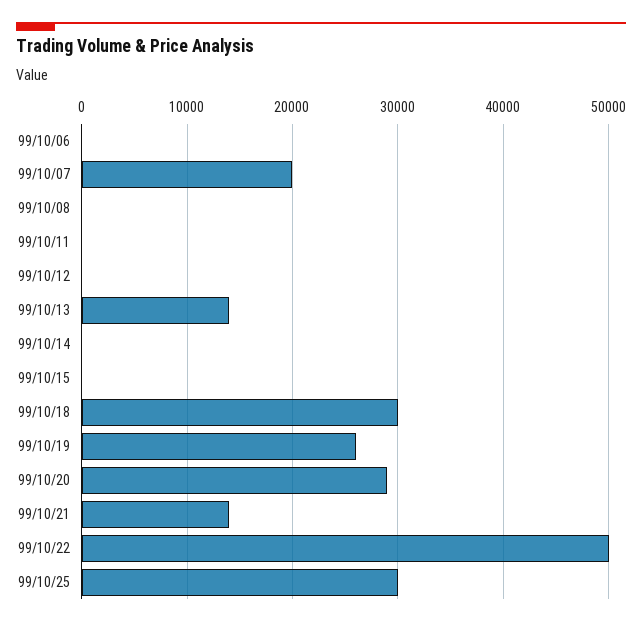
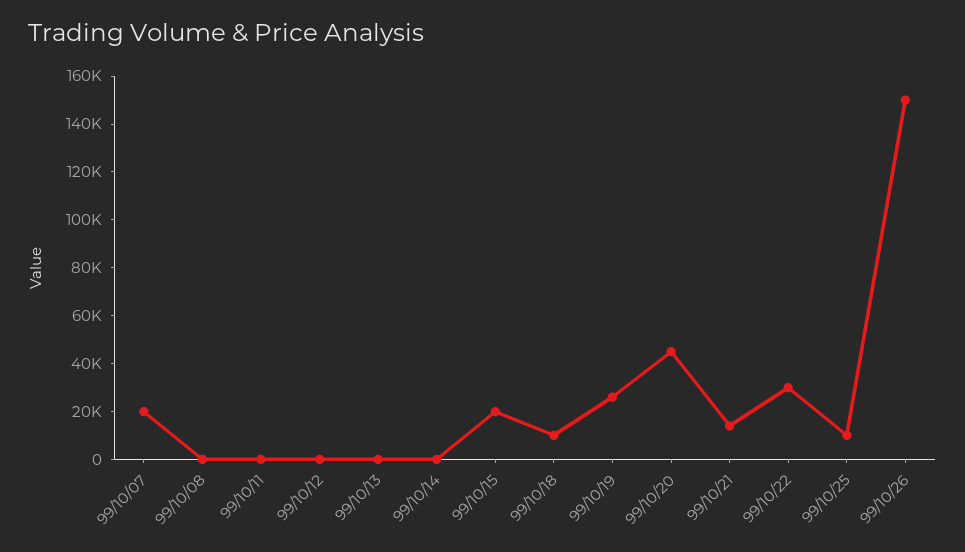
99/10/06: 0 -> none
99/10/13: 14000 -> 0
99/10/15: 0 -> 20000
99/10/18: 30000 -> 10000
99/10/20: 29000 -> 45000
99/10/22: 50000 -> 30000
99/10/25: 30000 -> 10000
99/10/26: none -> 150000

